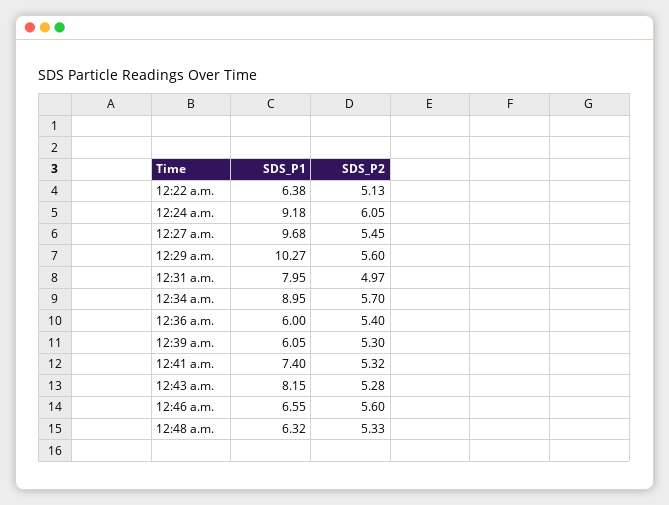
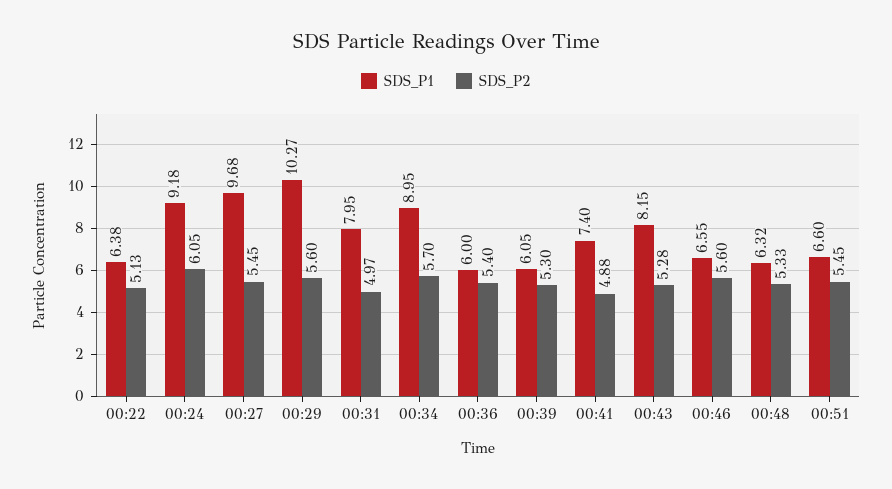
SDS_P2, 12:41 a.m.: 5.32 -> 4.88
SDS_P1, 00:51: none -> 6.6
SDS_P2, 00:51: none -> 5.45

